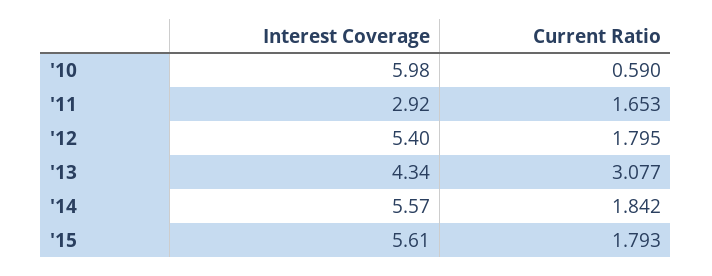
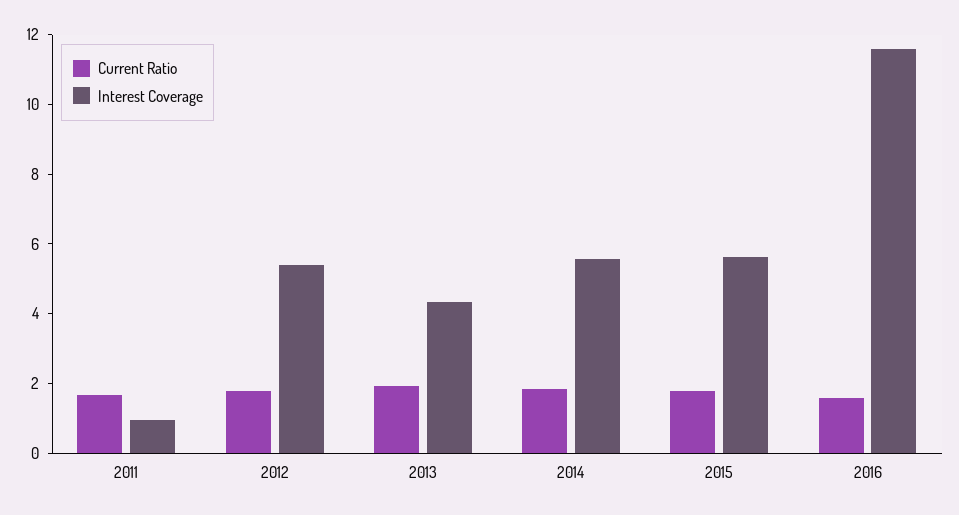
Interest Coverage, '10: 5.98 -> none
Current Ratio, '10: 0.59 -> none
Interest Coverage, '11: 2.92 -> 1
Current Ratio, '13: 3.077 -> 2
Current Ratio, 2016: none -> 1.5
Interest Coverage, 2016: none -> 11.5

